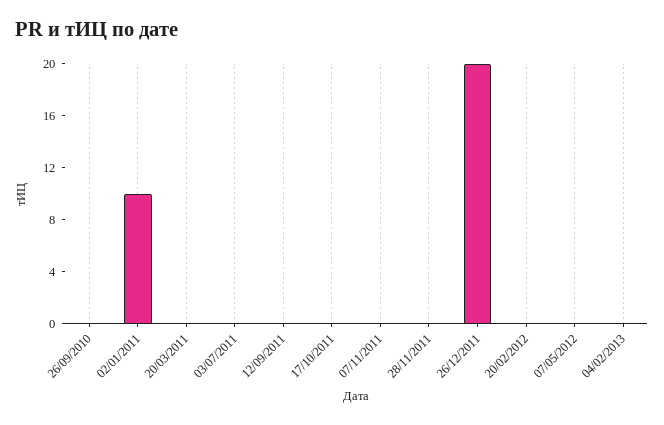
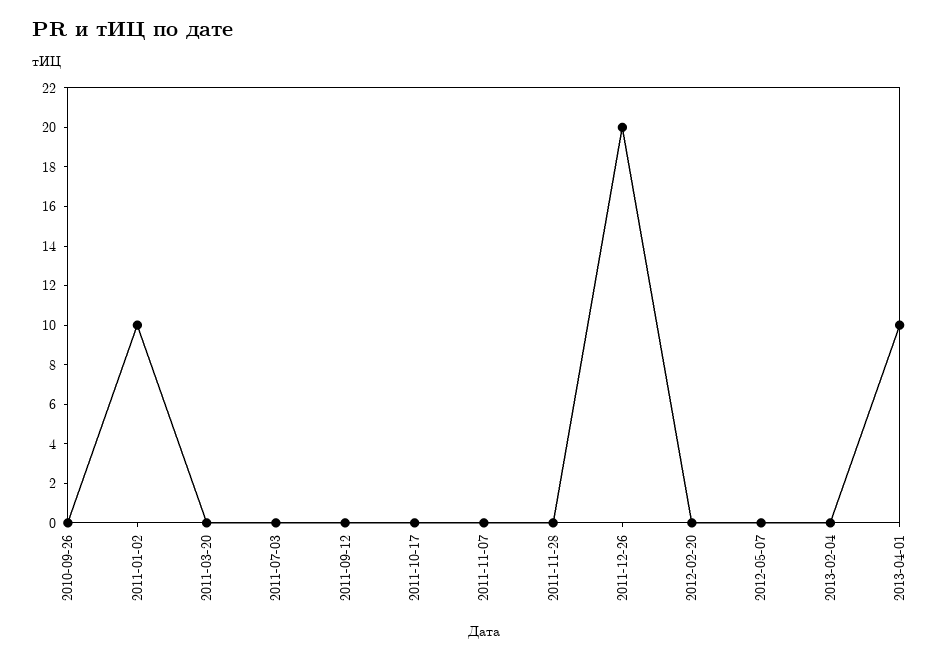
2013-04-01: none -> 10

